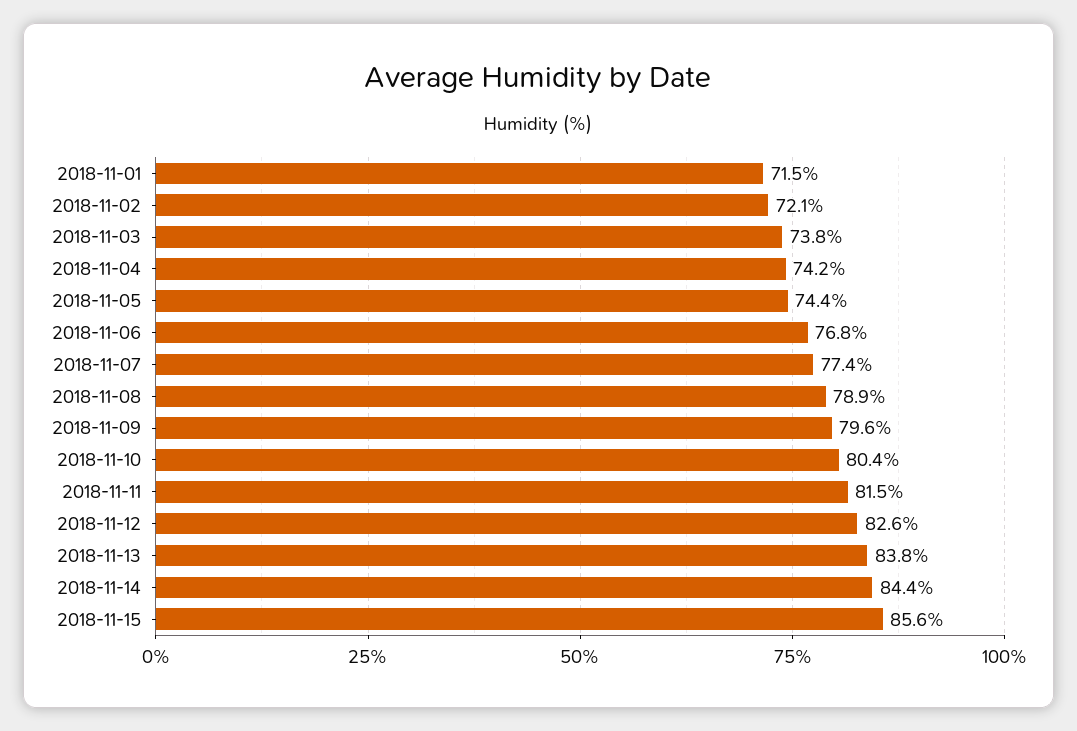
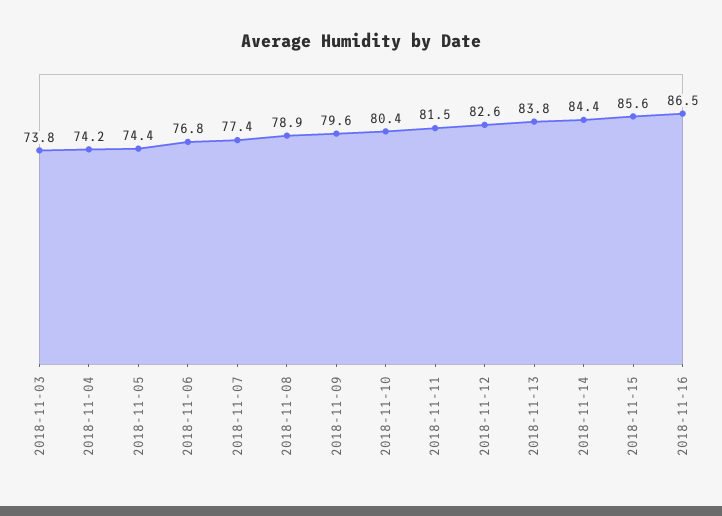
2018-11-01: 71.5 -> none
2018-11-02: 72.1 -> none
2018-11-16: none -> 86.5

